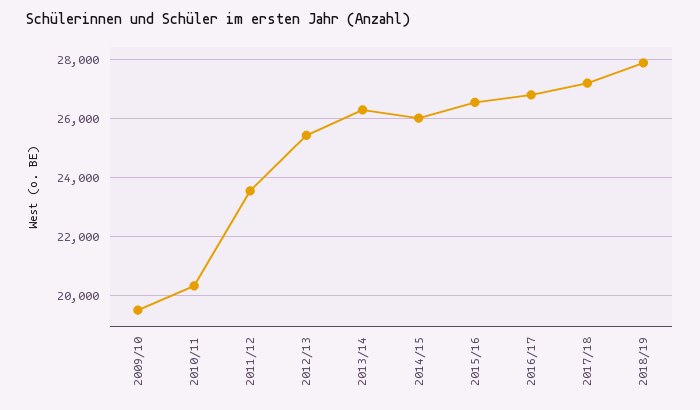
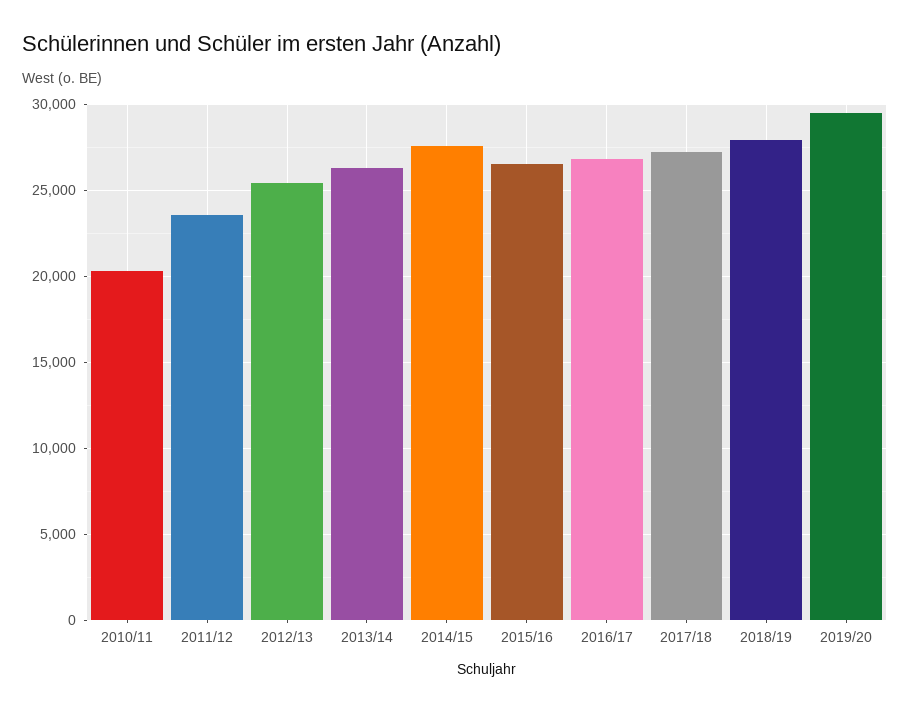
2009/10: 19500 -> none
2014/15: 26000 -> 27500
2019/20: none -> 29500

